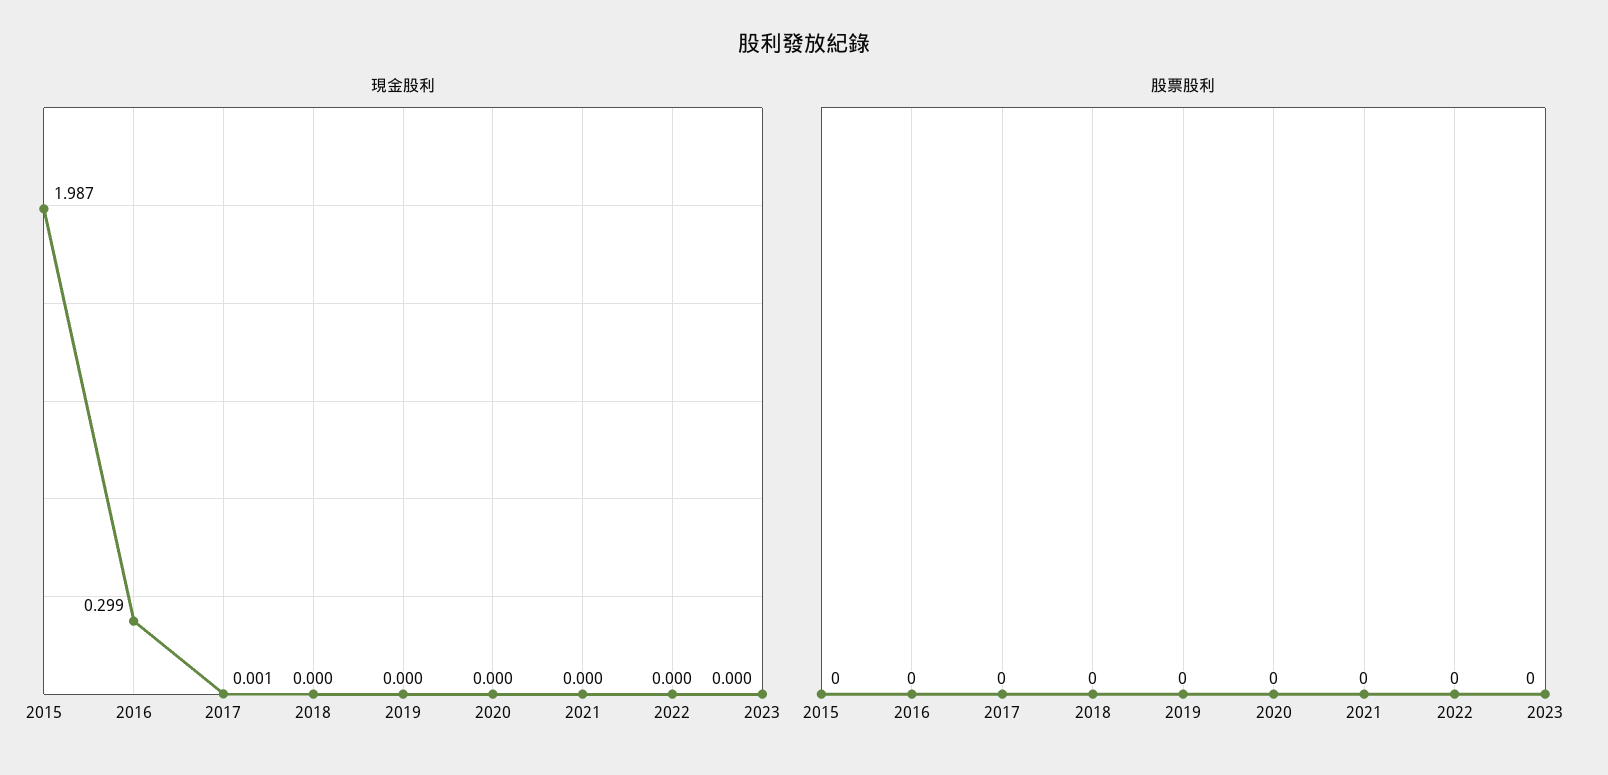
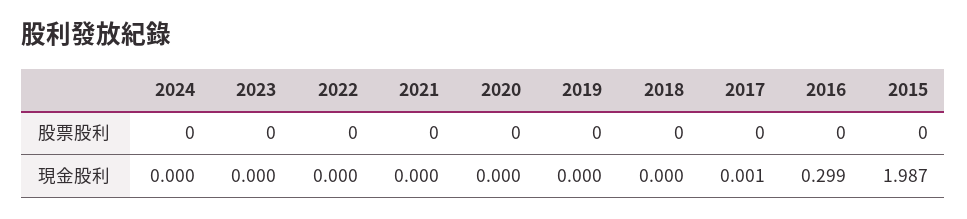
股票股利, 2024: none -> 0
現金股利, 2024: none -> 0

